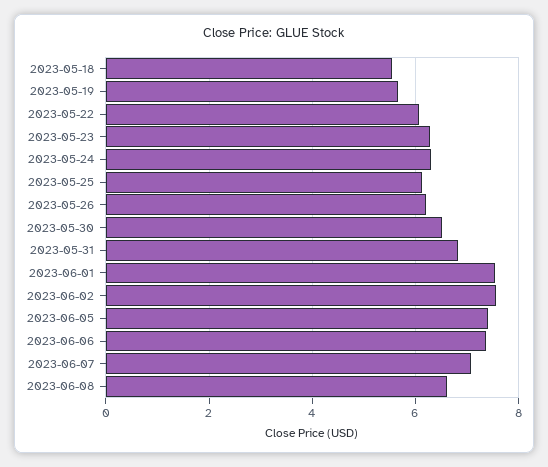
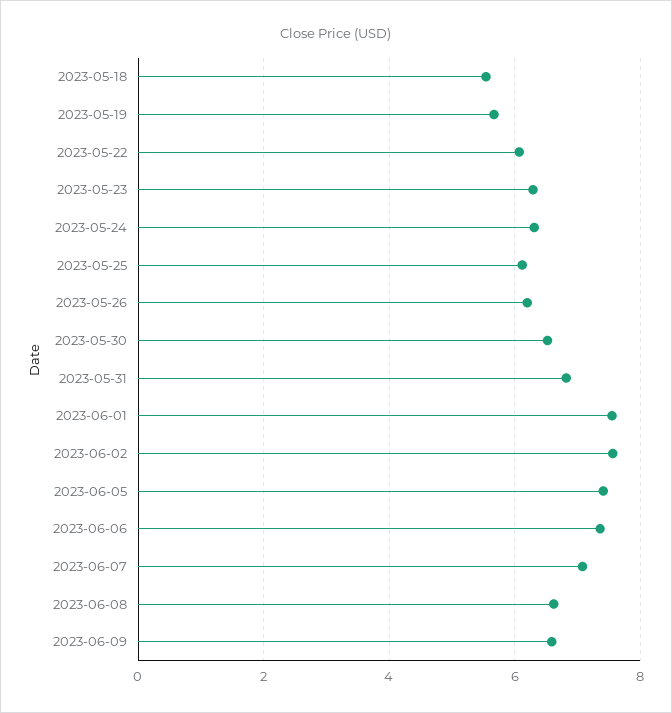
2023-06-09: none -> 6.6

